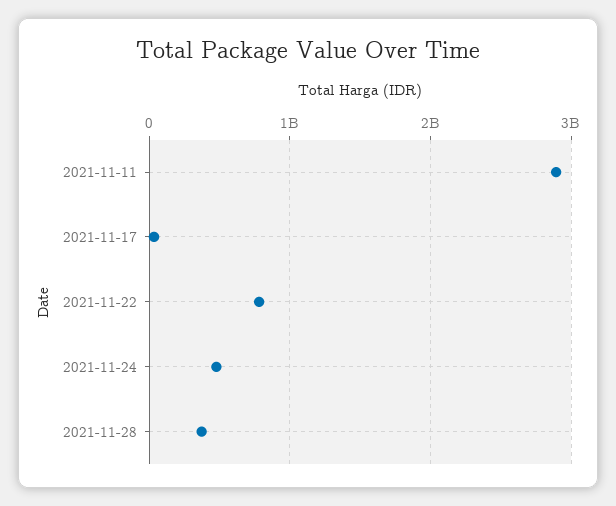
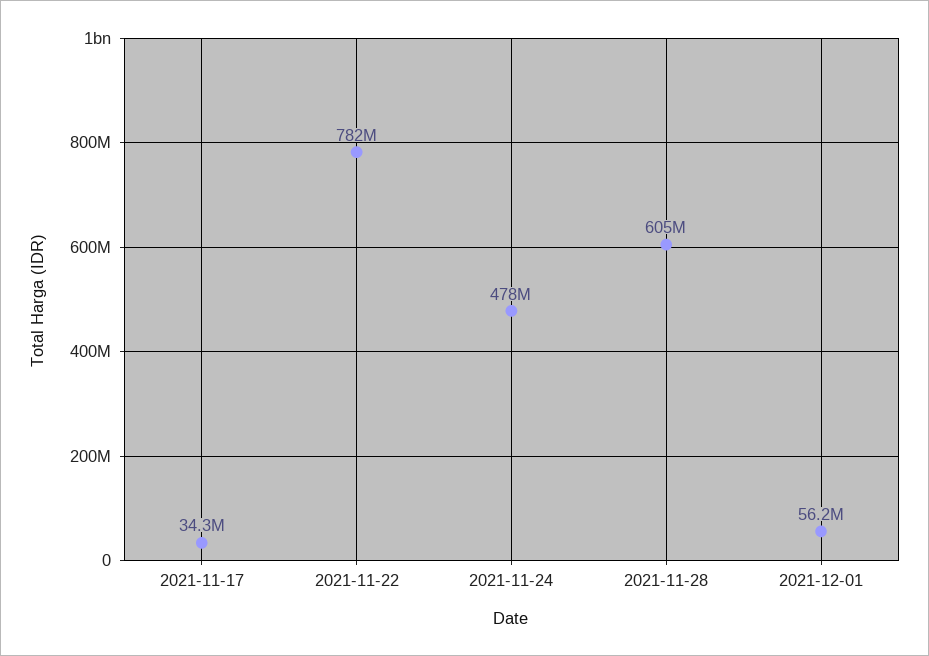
2021-11-11: 2900000000 -> none
2021-11-28: 400000000 -> 605000000
2021-12-01: none -> 56200000

